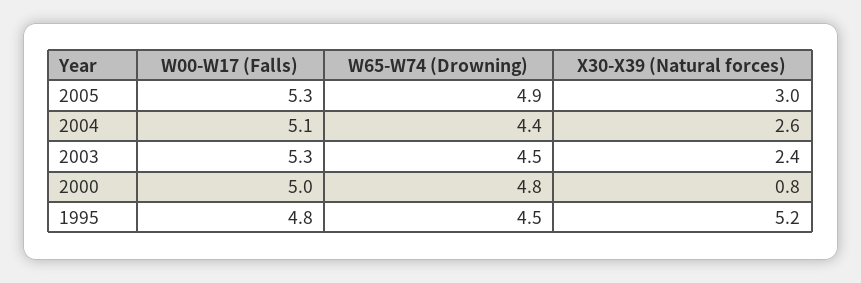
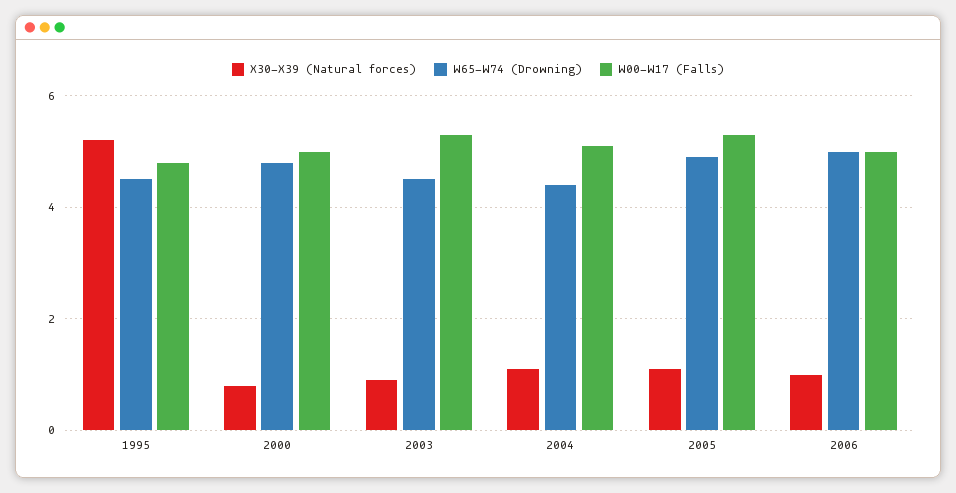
X30-X39 (Natural forces), 2005: 3 -> 1
X30-X39 (Natural forces), 2004: 2.6 -> 1
X30-X39 (Natural forces), 2003: 2.4 -> 1
X30-X39 (Natural forces), 2006: none -> 1
W65-W74 (Drowning), 2006: none -> 5
W00-W17 (Falls), 2006: none -> 5

